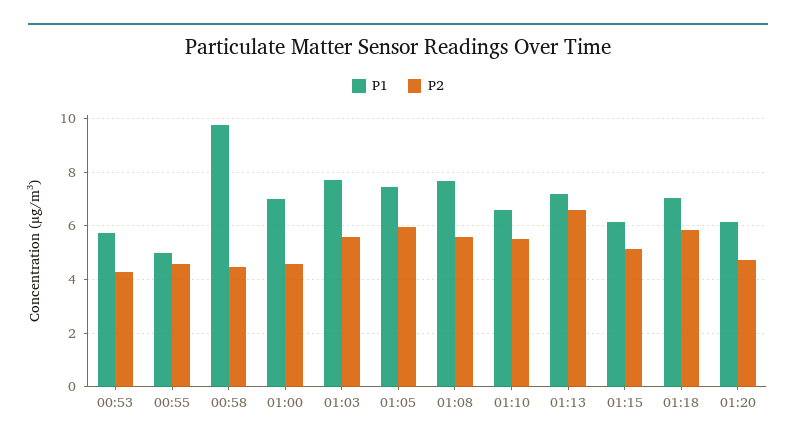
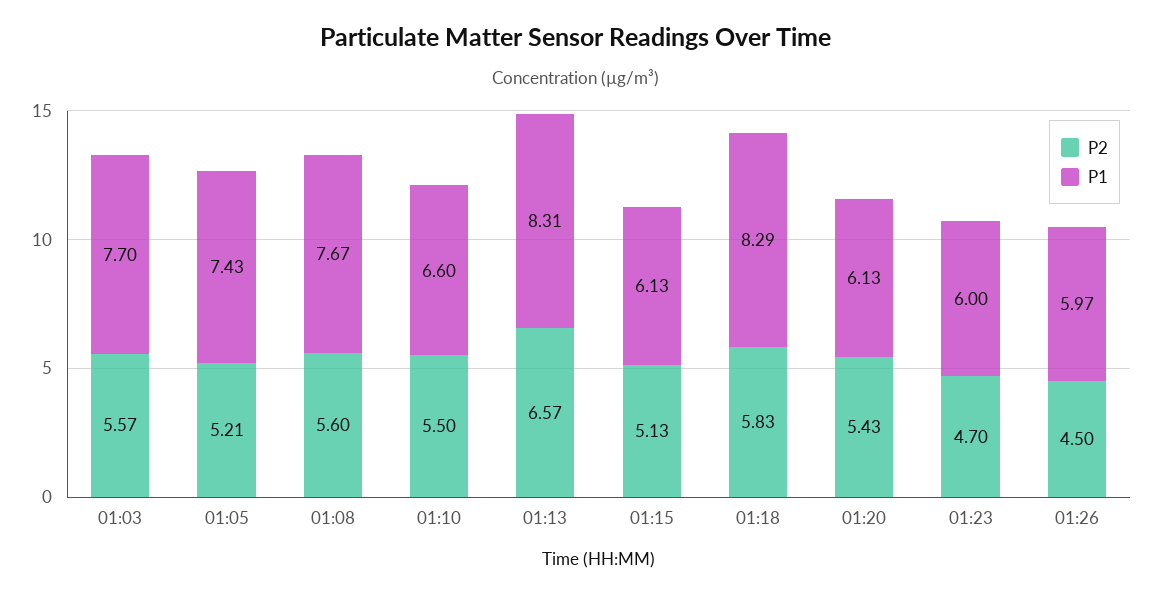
P1, 00:53: 5.75 -> none
P2, 00:53: 4.25 -> none
P1, 00:55: 5 -> none
P2, 00:55: 4.5 -> none
P1, 00:58: 9.75 -> none
P2, 00:58: 4.5 -> none
P1, 01:00: 7 -> none
P2, 01:00: 4.5 -> none
P2, 01:05: 6 -> 5.21
P1, 01:13: 7.25 -> 8.31
P1, 01:18: 7 -> 8.29
P2, 01:20: 4.75 -> 5.43
P2, 01:23: none -> 4.7
P1, 01:23: none -> 6
P2, 01:26: none -> 4.5
P1, 01:26: none -> 5.97

